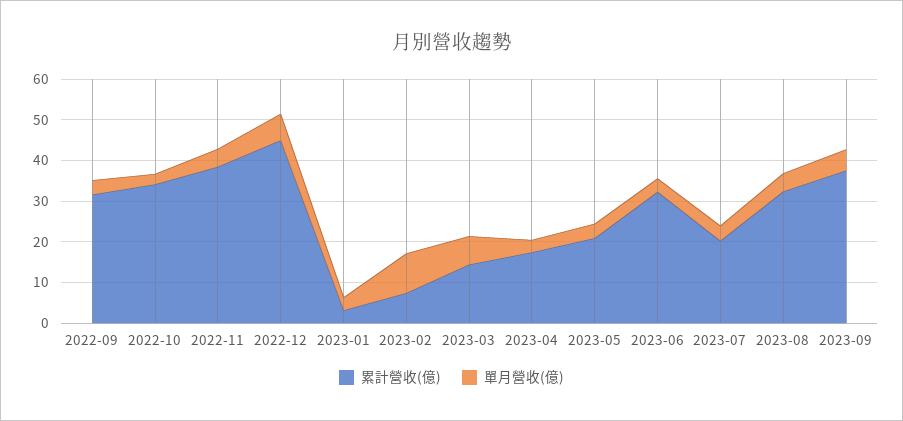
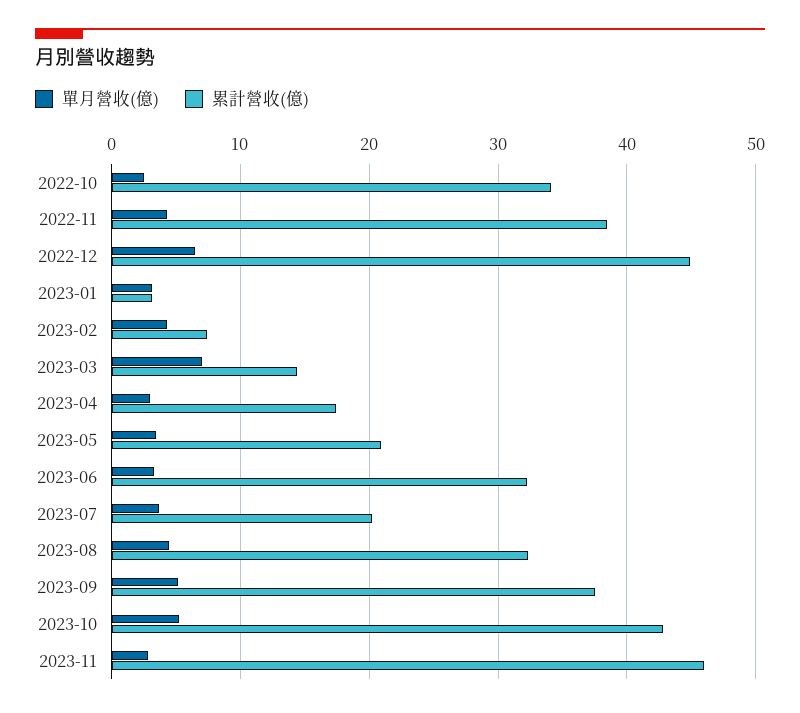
累計營收(億), 2022-09: 32 -> none
單月營收(億), 2022-09: 4 -> none
單月營收(億), 2023-02: 10 -> 4
單月營收(億), 2023-10: none -> 5
累計營收(億), 2023-10: none -> 43
單月營收(億), 2023-11: none -> 3
累計營收(億), 2023-11: none -> 46

